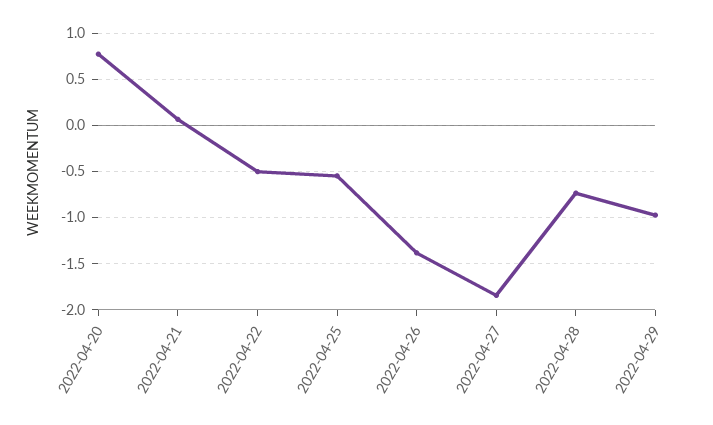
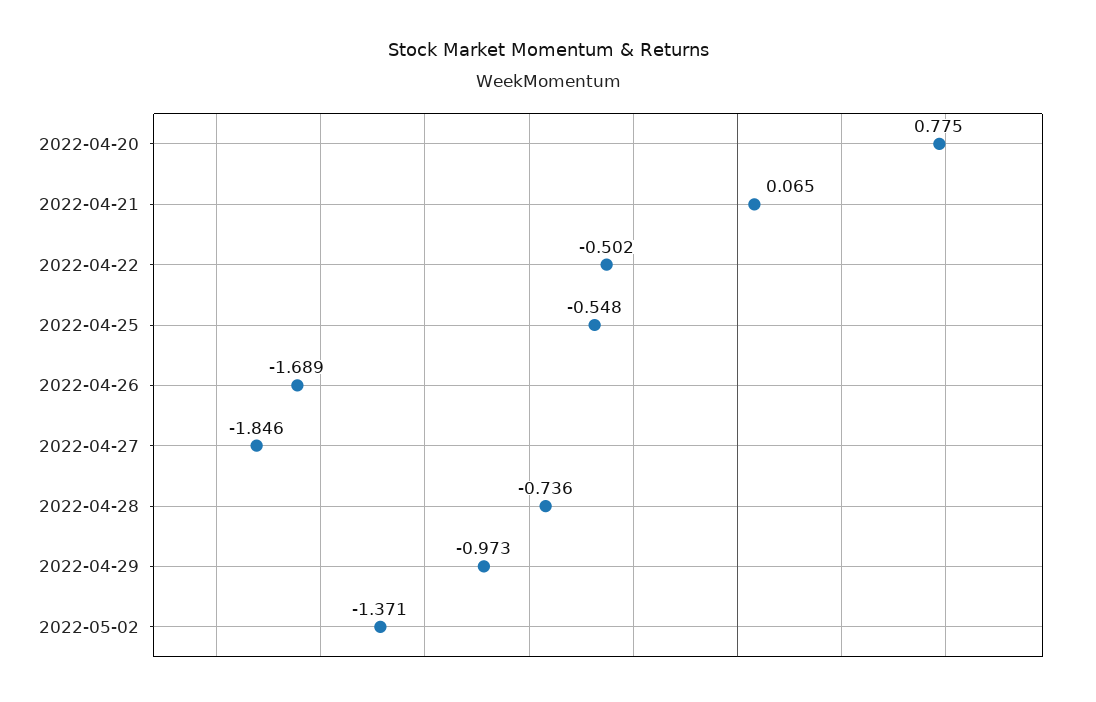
2022-04-26: -1.4 -> -1.689
2022-05-02: none -> -1.371

